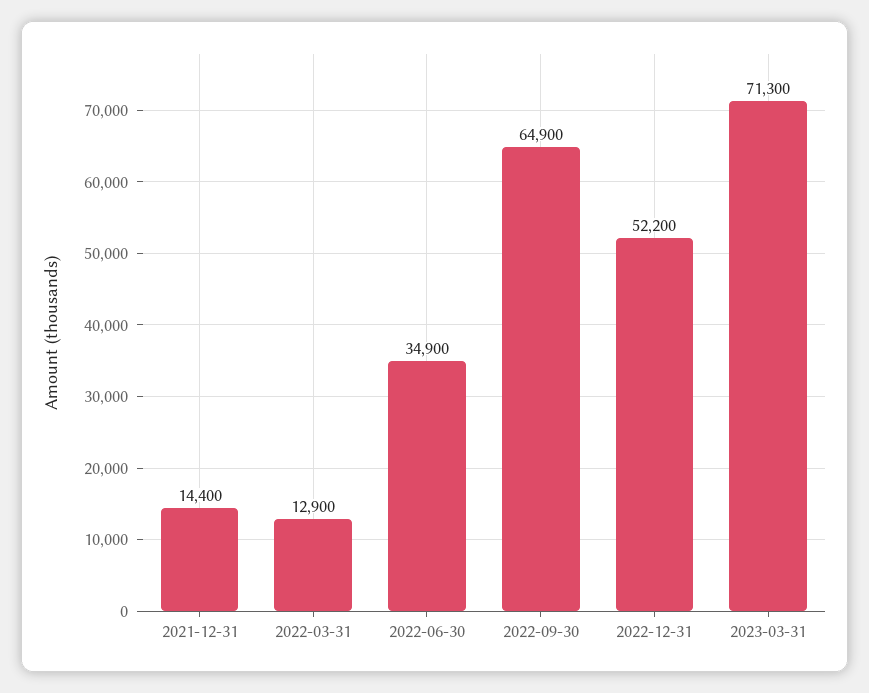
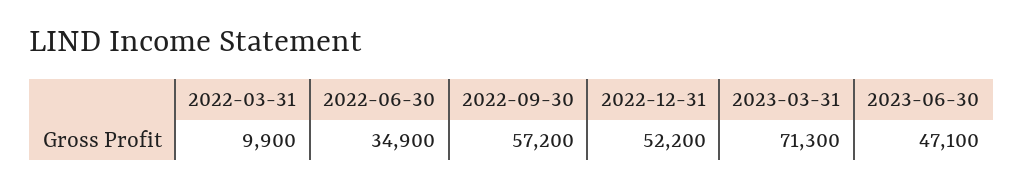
2021-12-31: 14400 -> none
2022-03-31: 12900 -> 9900
2022-09-30: 64900 -> 57200
2023-06-30: none -> 47100

